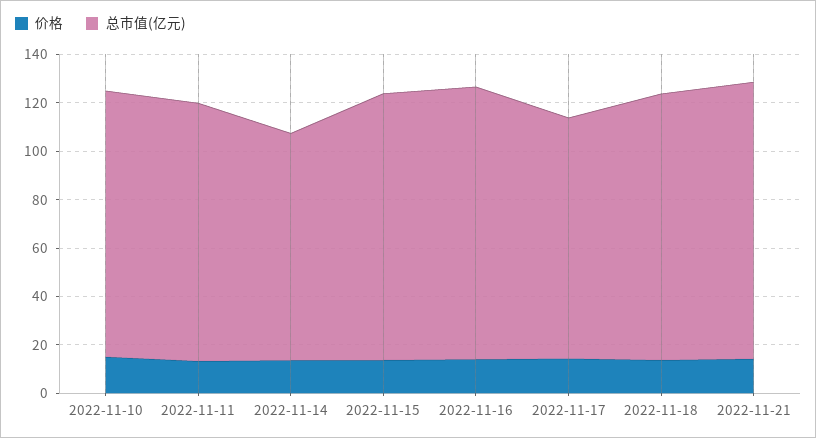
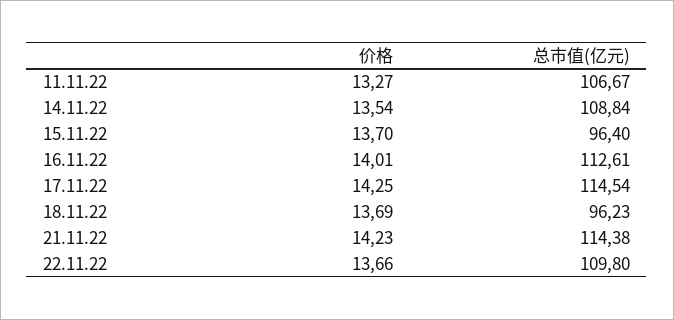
价格, 2022-11-10: 15 -> none
总市值(亿元), 2022-11-10: 110 -> none
总市值(亿元), 2022-11-14: 95 -> 108.84
总市值(亿元), 2022-11-15: 110 -> 96.4
总市值(亿元), 2022-11-17: 100 -> 114.54
总市值(亿元), 2022-11-18: 110 -> 96.23
价格, 22.11.22: none -> 13.66
总市值(亿元), 22.11.22: none -> 109.8

